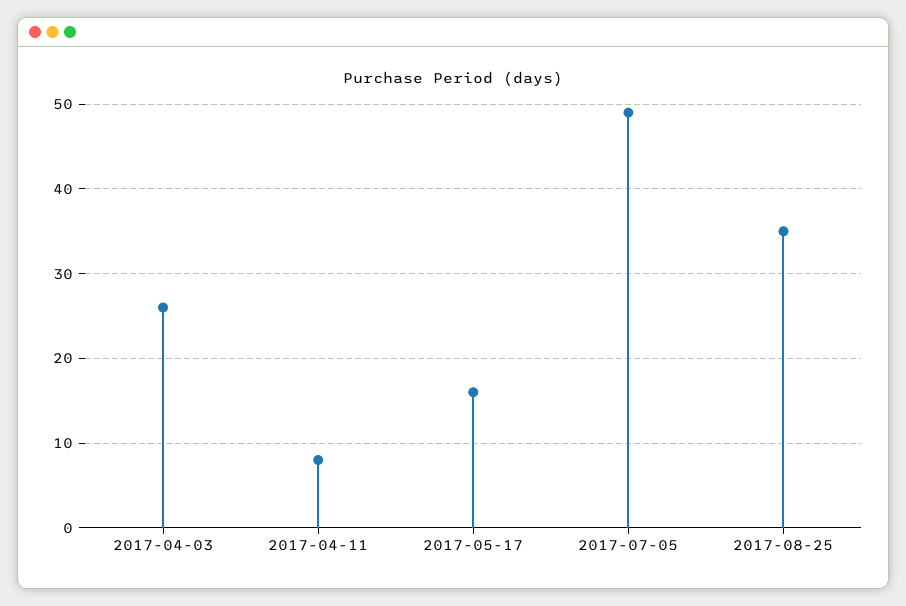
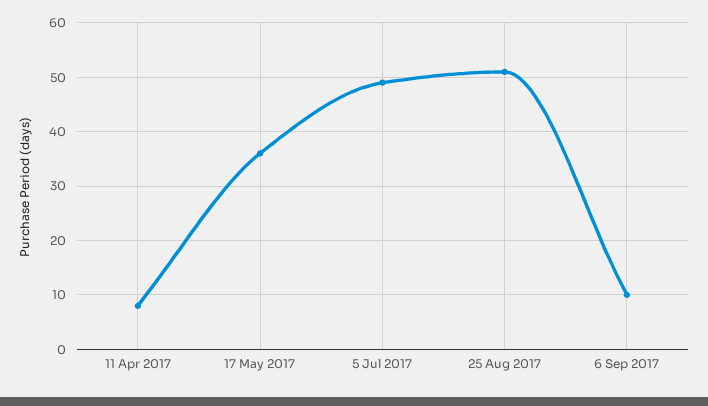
2017-04-03: 26 -> none
2017-05-17: 16 -> 35
2017-08-25: 35 -> 50
6 Sep 2017: none -> 10

